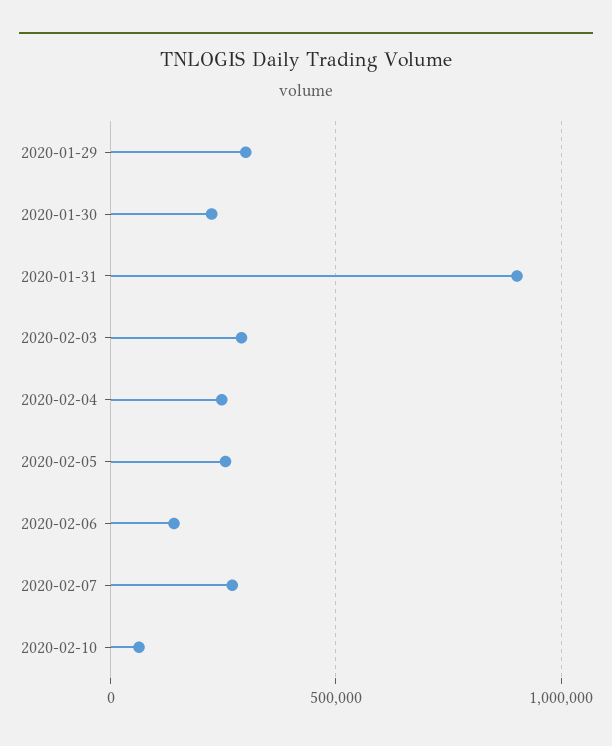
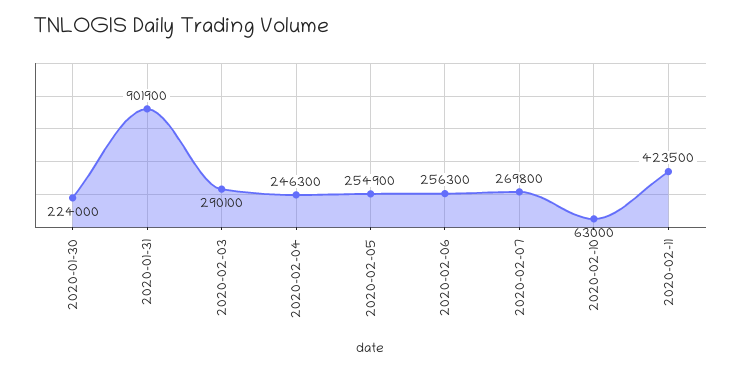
2020-01-29: 300000 -> none
2020-02-06: 150000 -> 256300
2020-02-11: none -> 423500

